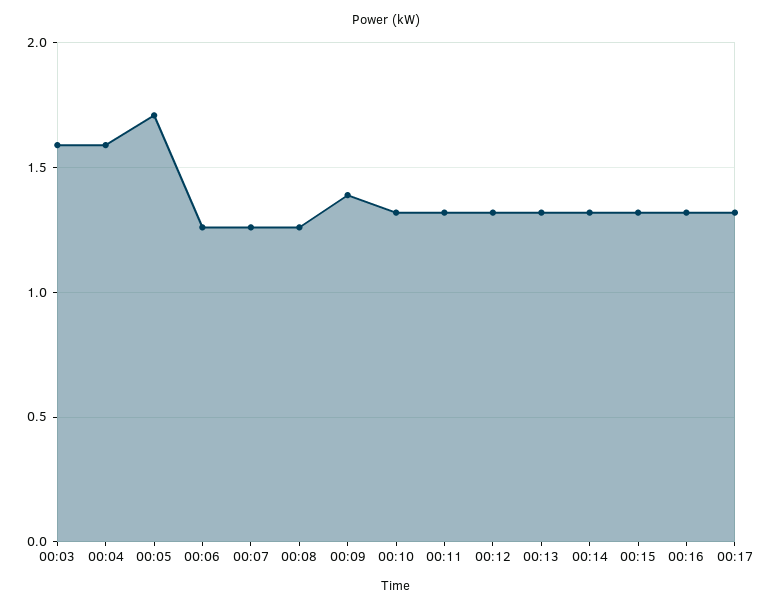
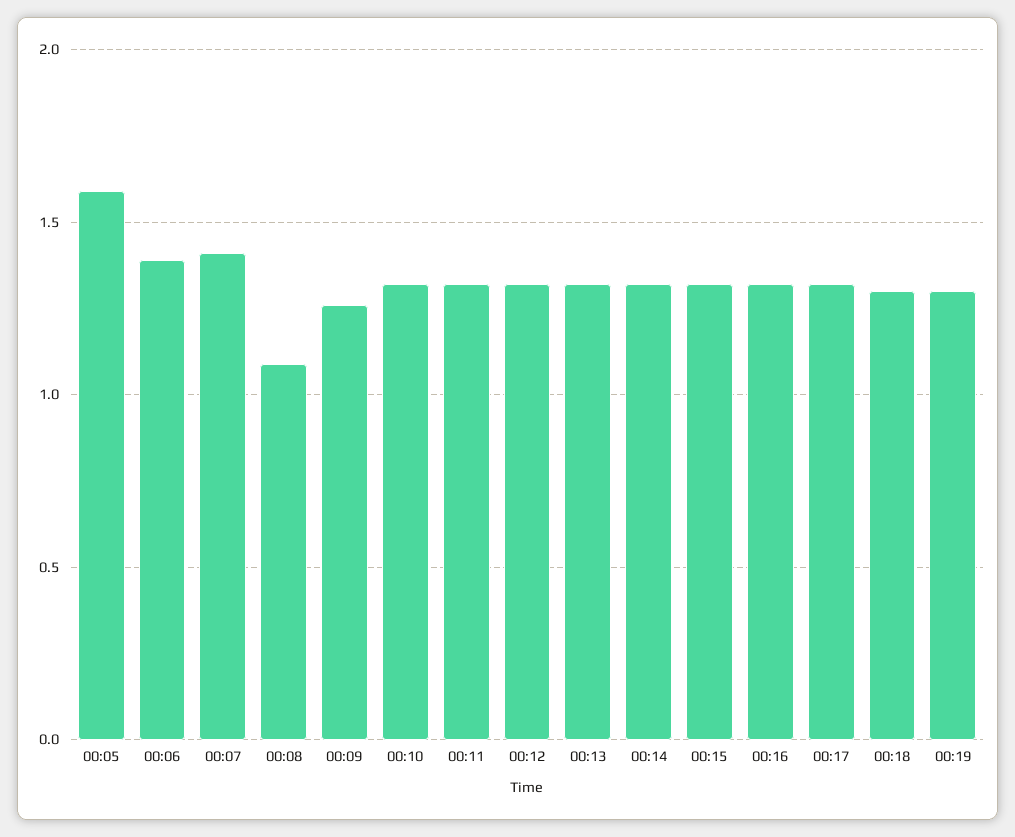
00:03: 1.6 -> none
00:04: 1.6 -> none
00:05: 1.7 -> 1.6
00:06: 1.25 -> 1.4
00:07: 1.25 -> 1.4
00:08: 1.25 -> 1.1
00:09: 1.4 -> 1.25
00:18: none -> 1.3
00:19: none -> 1.3

